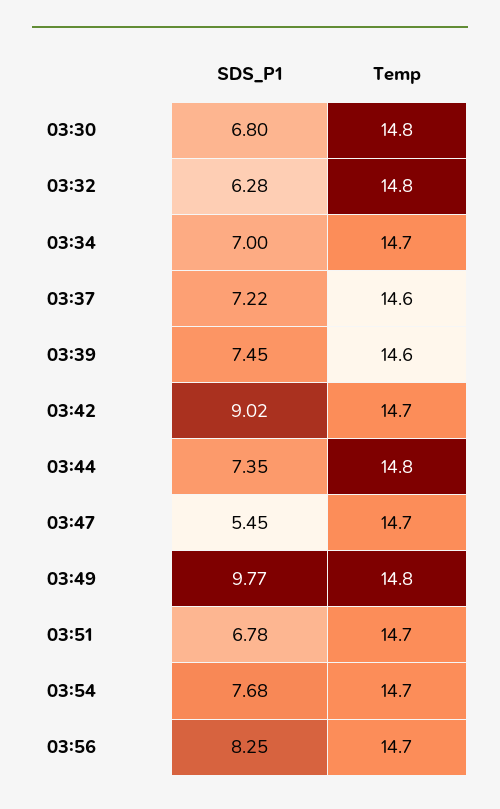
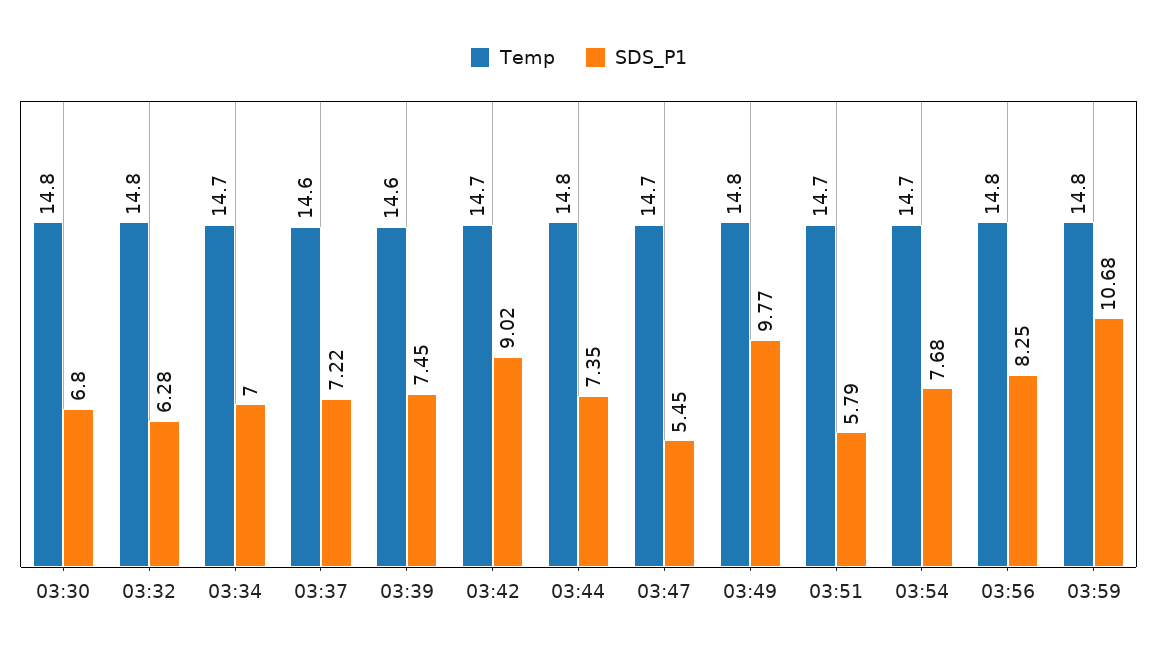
SDS_P1, 03:51: 6.78 -> 5.79
Temp, 03:56: 14.7 -> 14.8
Temp, 03:59: none -> 14.8
SDS_P1, 03:59: none -> 10.68

